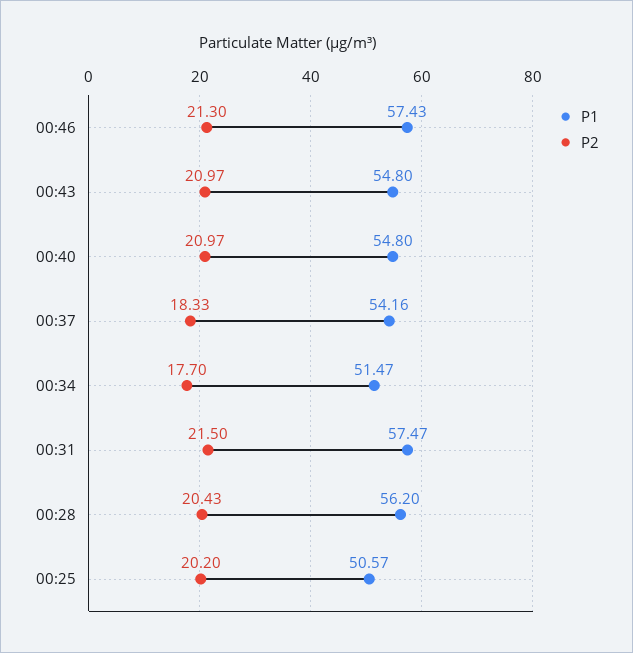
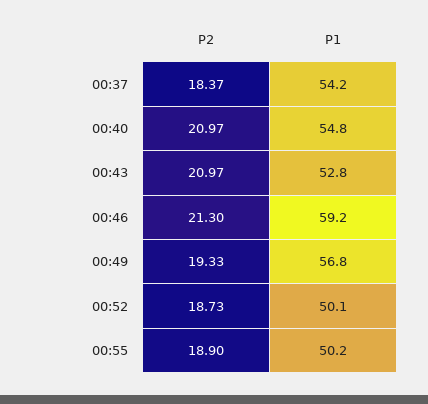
P1, 00:46: 57.43 -> 59.2
P1, 00:43: 54.8 -> 52.8
P2, 00:37: 18.33 -> 18.37
P1, 00:34: 51.47 -> none
P2, 00:34: 17.7 -> none
P1, 00:31: 57.47 -> none
P2, 00:31: 21.5 -> none
P1, 00:28: 56.2 -> none
P2, 00:28: 20.43 -> none
P1, 00:25: 50.57 -> none
P2, 00:25: 20.2 -> none
P2, 00:49: none -> 19.33
P1, 00:49: none -> 56.8
P2, 00:52: none -> 18.73
P1, 00:52: none -> 50.1
P2, 00:55: none -> 18.9
P1, 00:55: none -> 50.2

